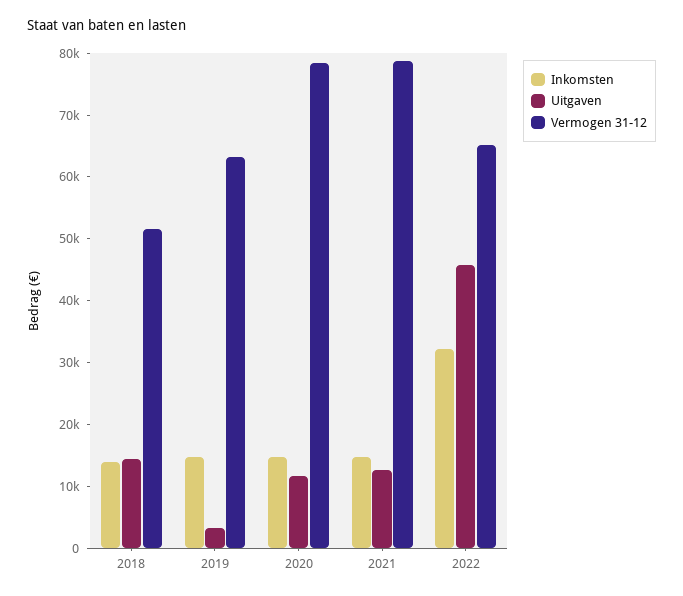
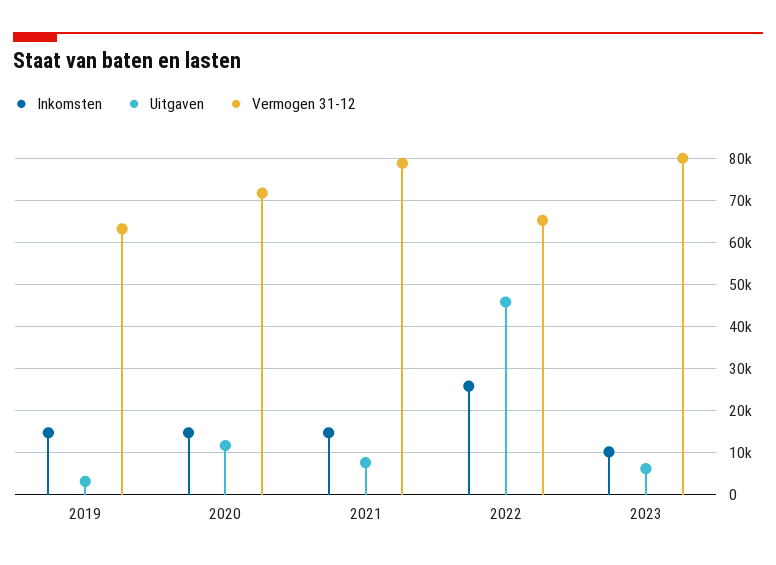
Inkomsten, 2018: 14000 -> none
Uitgaven, 2018: 14000 -> none
Vermogen 31-12, 2018: 52000 -> none
Vermogen 31-12, 2020: 78000 -> 72000
Uitgaven, 2021: 12000 -> 8000
Inkomsten, 2022: 32000 -> 26000
Inkomsten, 2023: none -> 10000
Uitgaven, 2023: none -> 6000
Vermogen 31-12, 2023: none -> 80000

